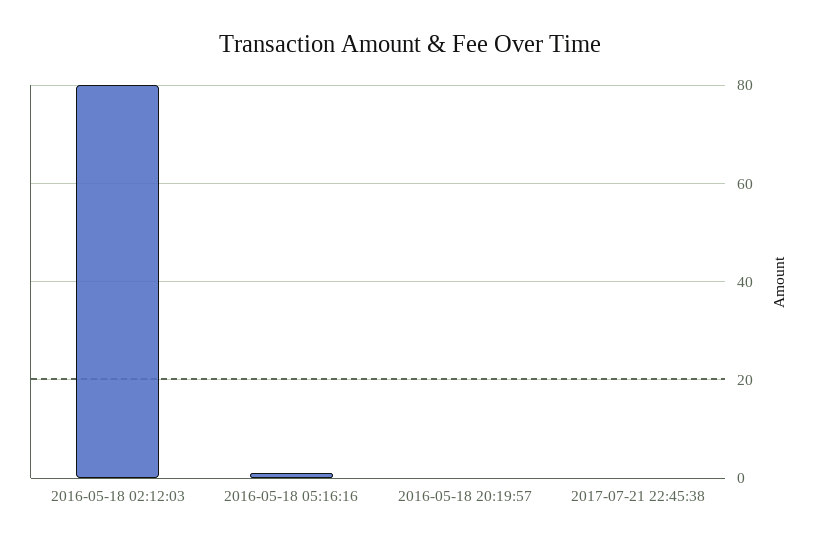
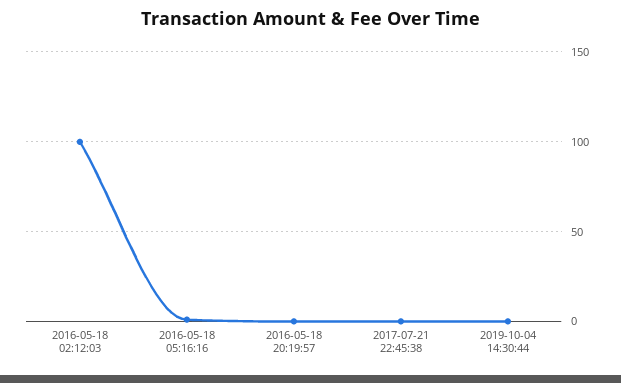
2016-05-18 02:12:03: 80 -> 100
2019-10-04 14:30:44: none -> 0

